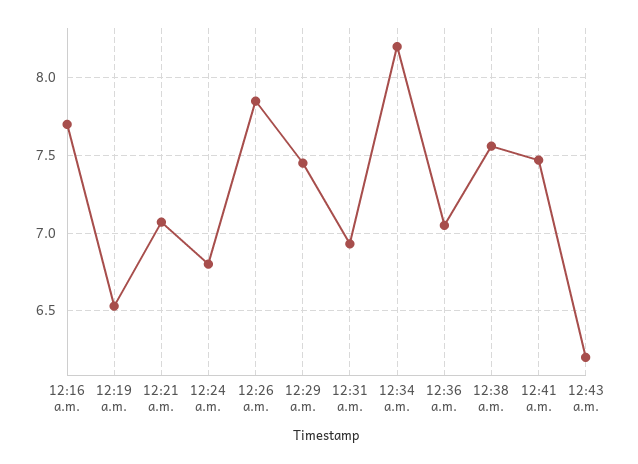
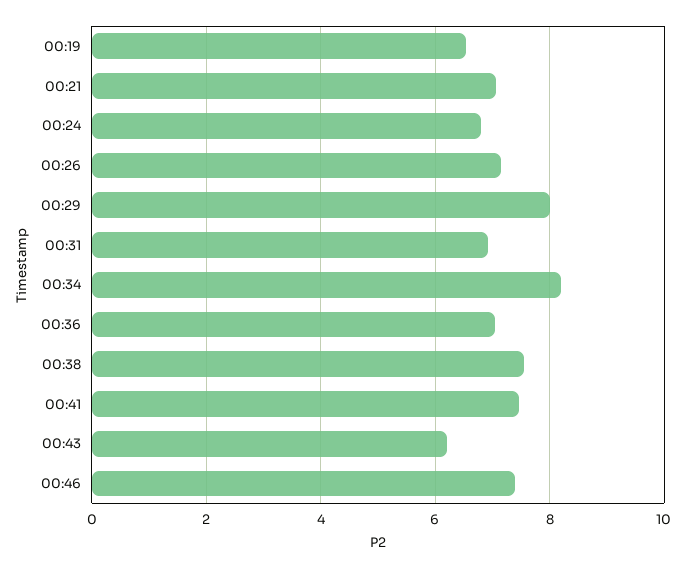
12:16 a.m.: 7.7 -> none
12:26 a.m.: 7.85 -> 7.2
12:29 a.m.: 7.45 -> 8
00:46: none -> 7.4

